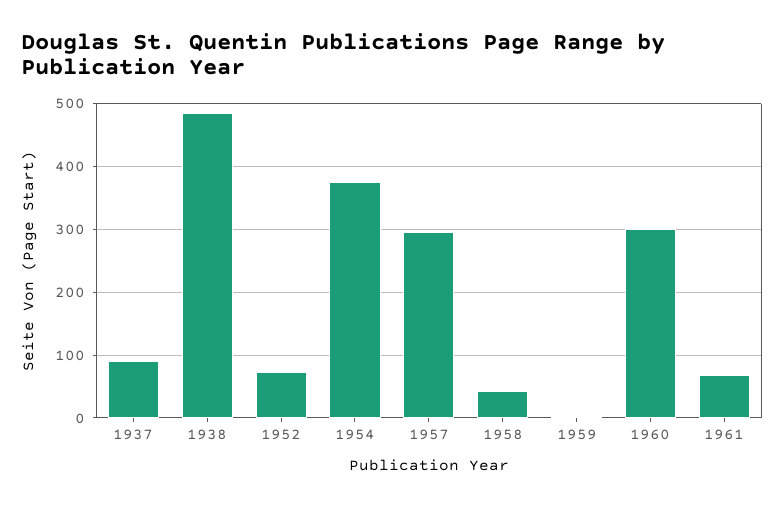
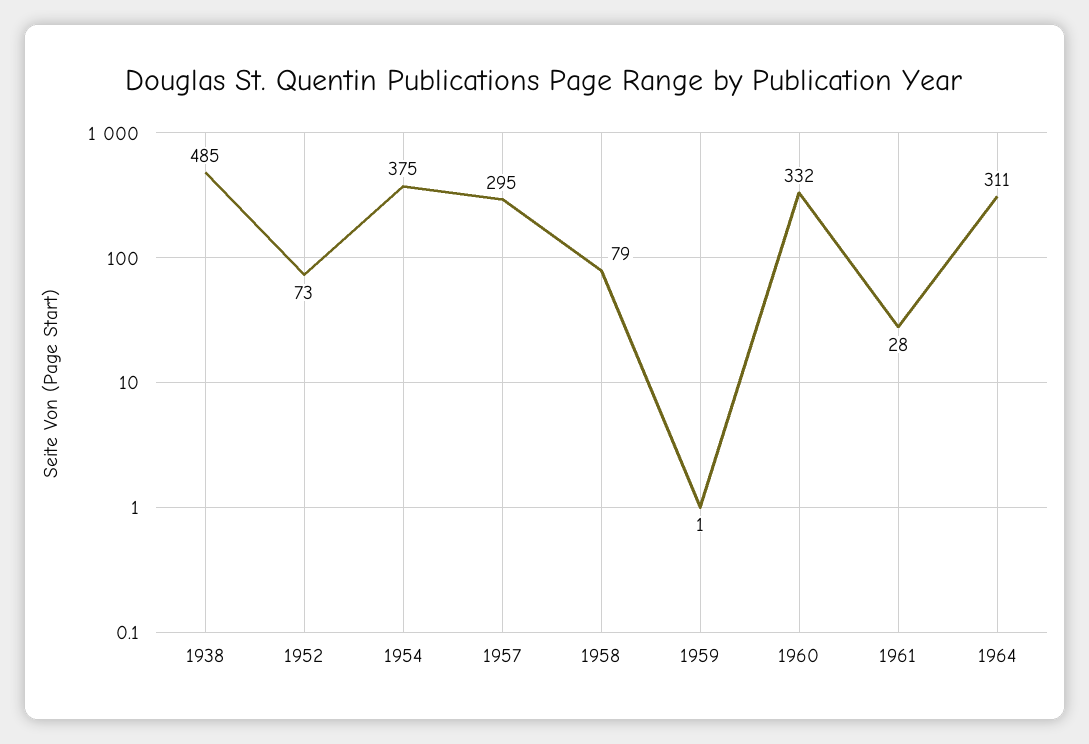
1937: 90 -> none
1958: 40 -> 79
1960: 300 -> 332
1961: 70 -> 28
1964: none -> 311

